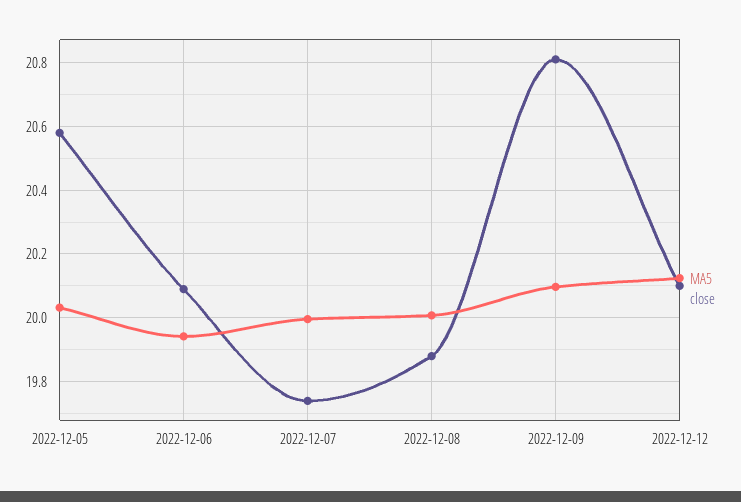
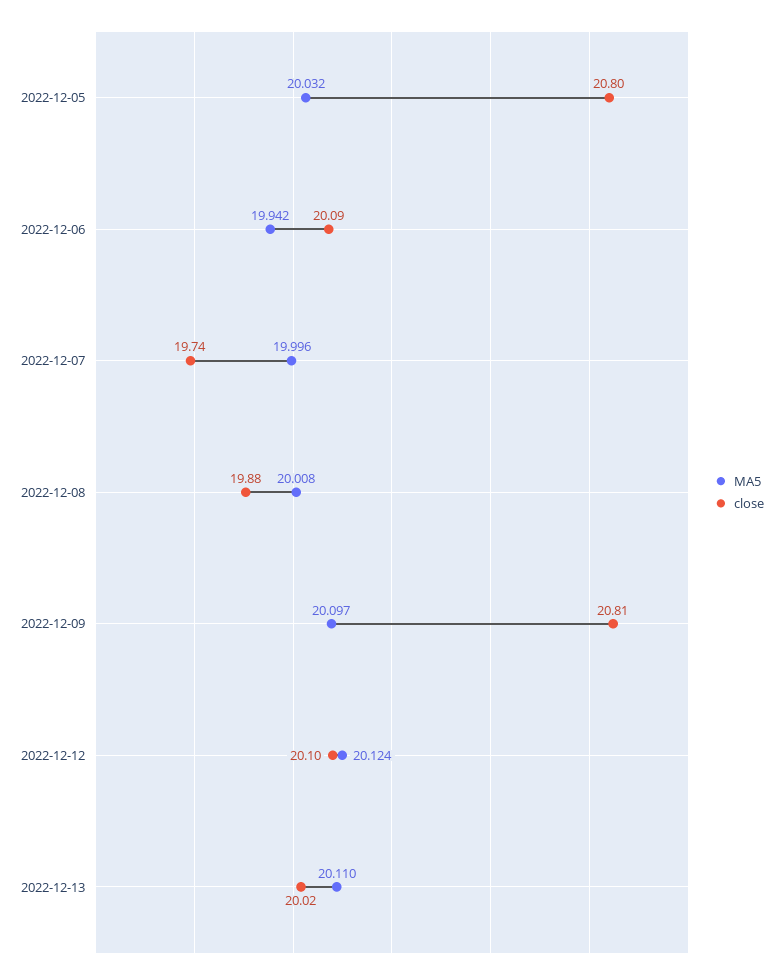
close, 2022-12-05: 20.58 -> 20.8
MA5, 2022-12-13: none -> 20.11
close, 2022-12-13: none -> 20.02

